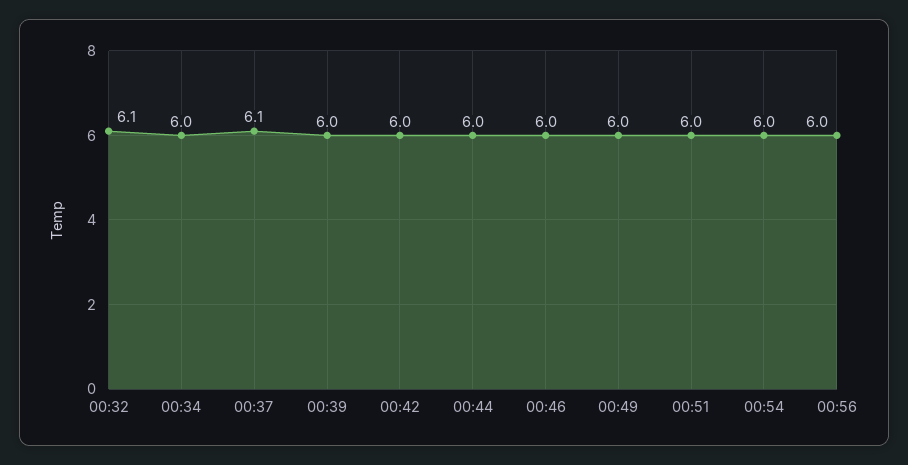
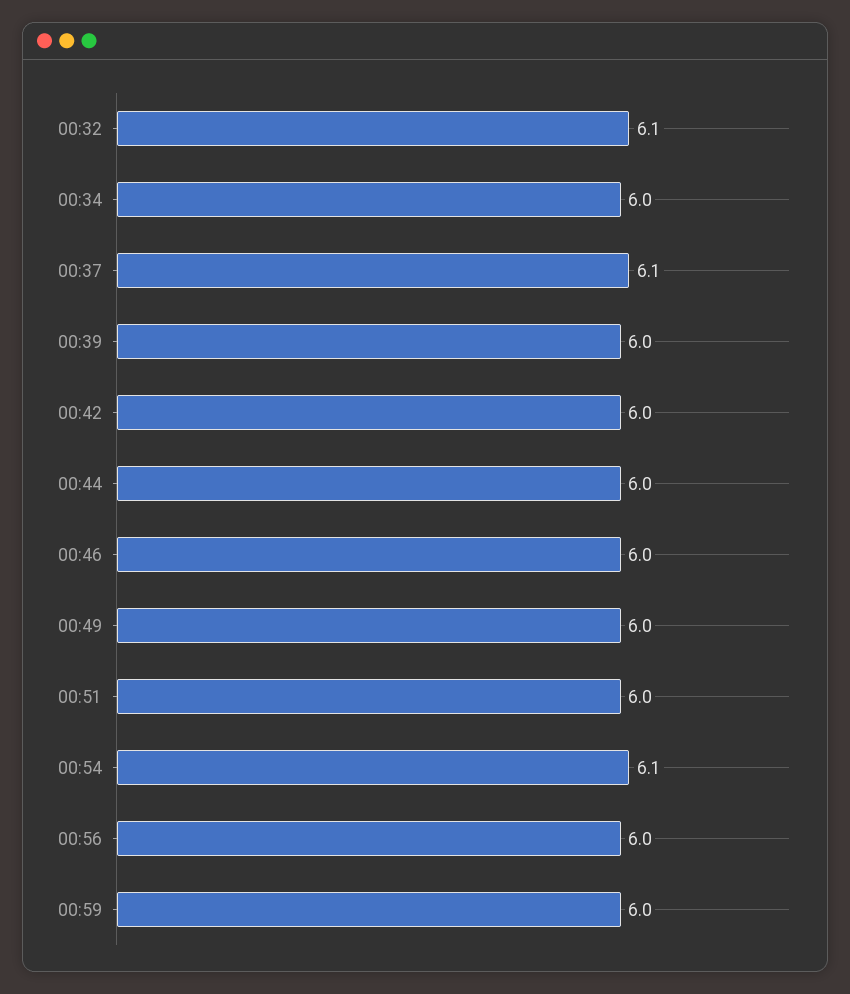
00:54: 6 -> 6.1
00:59: none -> 6

